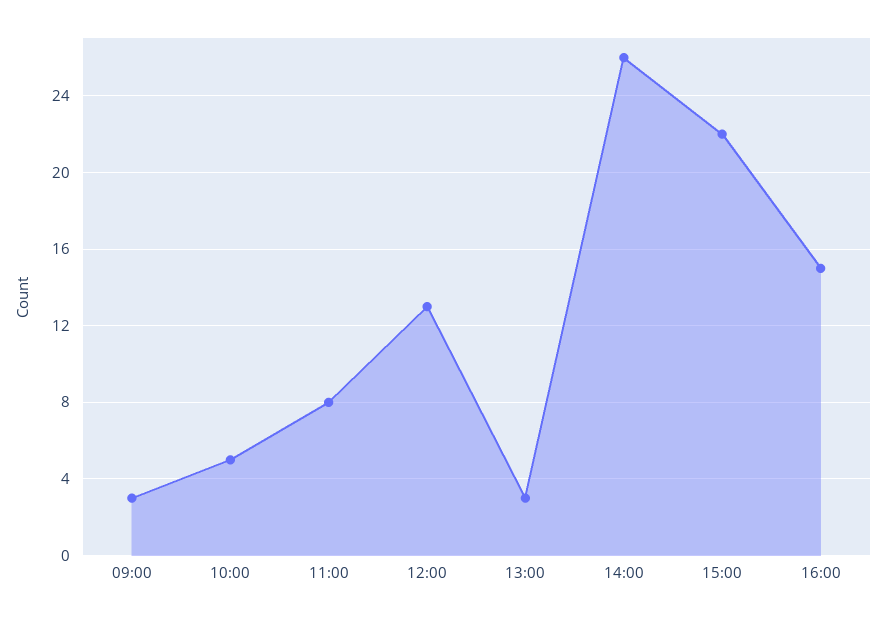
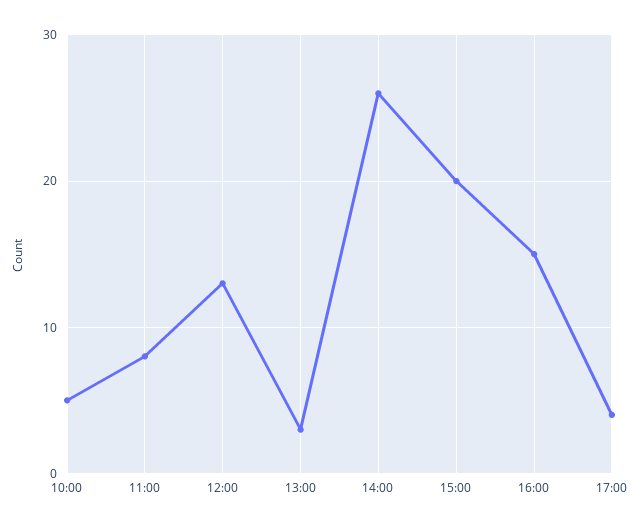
09:00: 3 -> none
15:00: 22 -> 20
17:00: none -> 4

